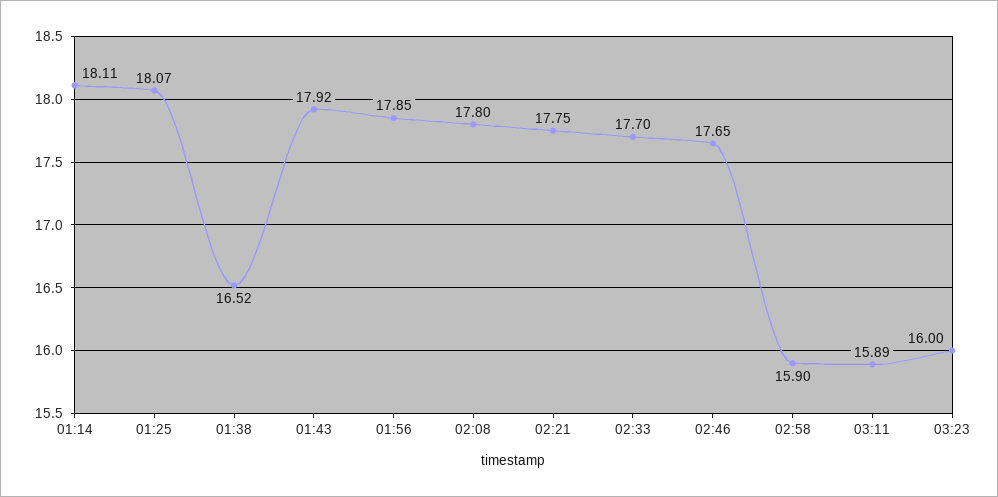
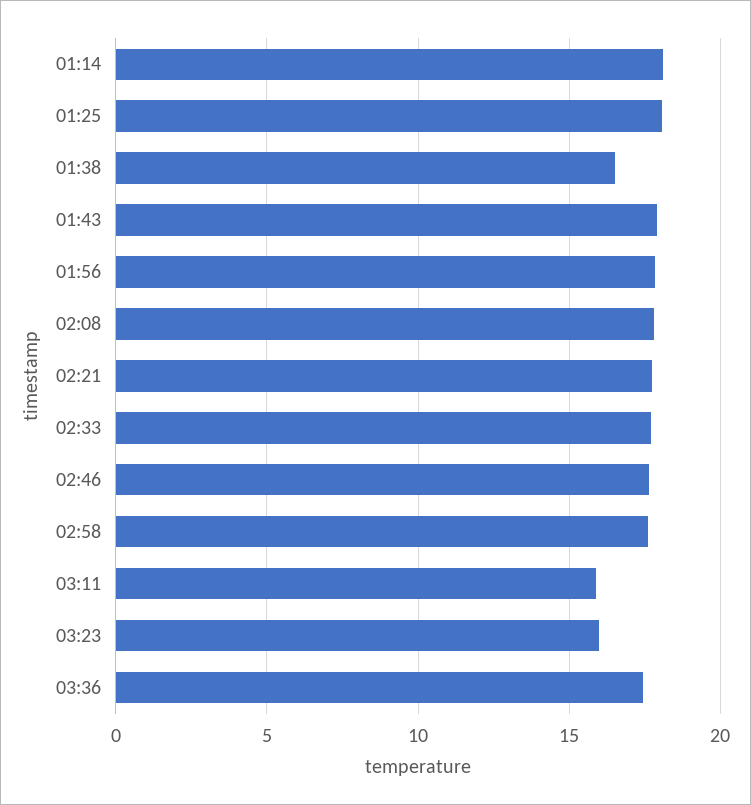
02:58: 15.9 -> 17.5
03:36: none -> 17.5

